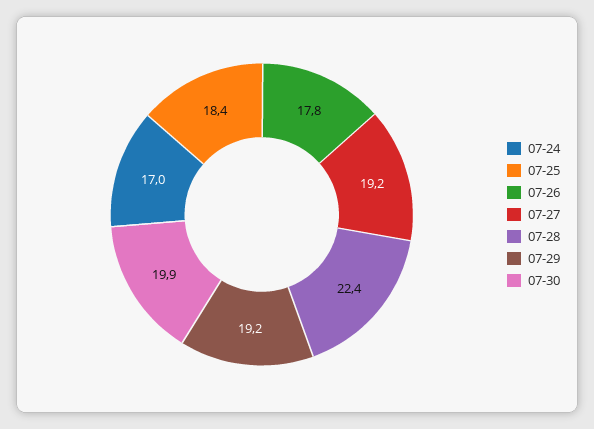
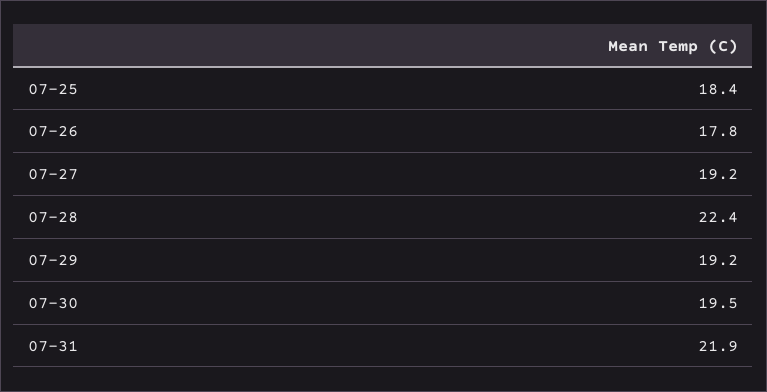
07-24: 17 -> none
07-30: 19.9 -> 19.5
07-31: none -> 21.9

